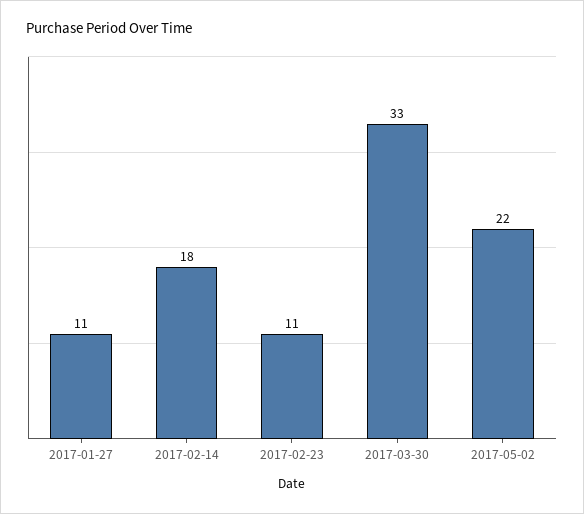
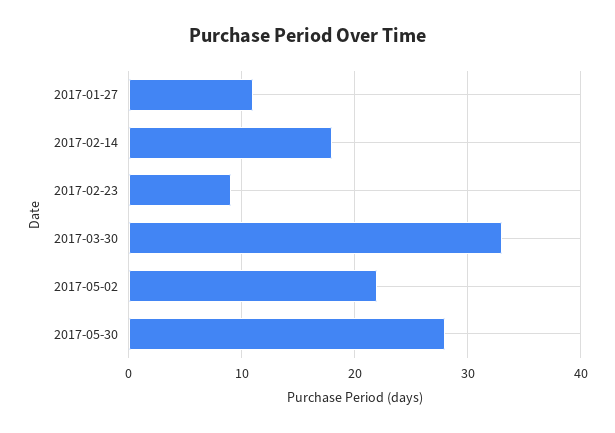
2017-02-23: 11 -> 9
2017-05-30: none -> 28

